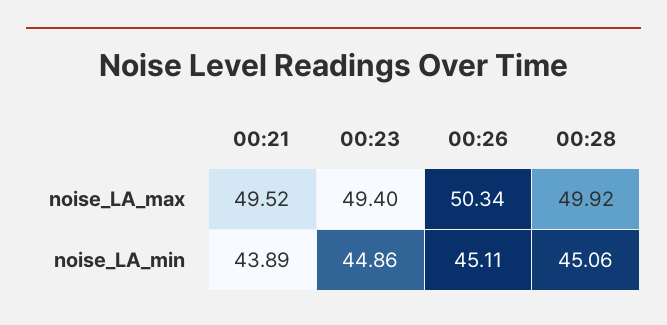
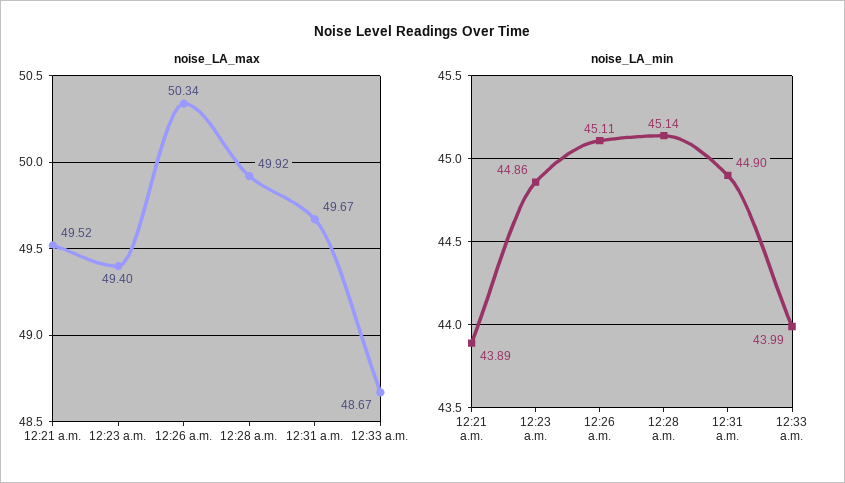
noise_LA_min, 00:28: 45.06 -> 45.14
noise_LA_max, 12:31 a.m.: none -> 49.67
noise_LA_max, 12:33 a.m.: none -> 48.67
noise_LA_min, 12:31 a.m.: none -> 44.9
noise_LA_min, 12:33 a.m.: none -> 43.99

